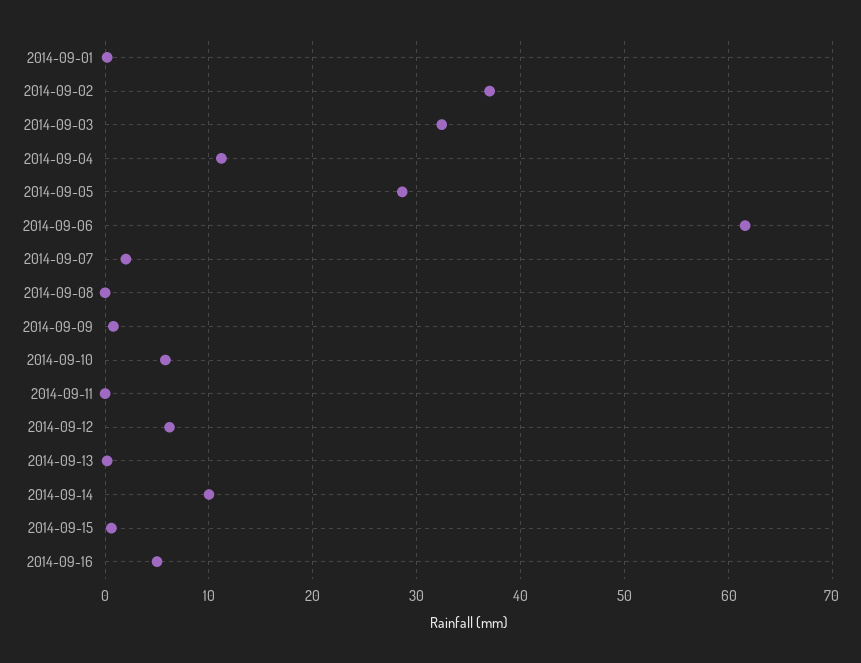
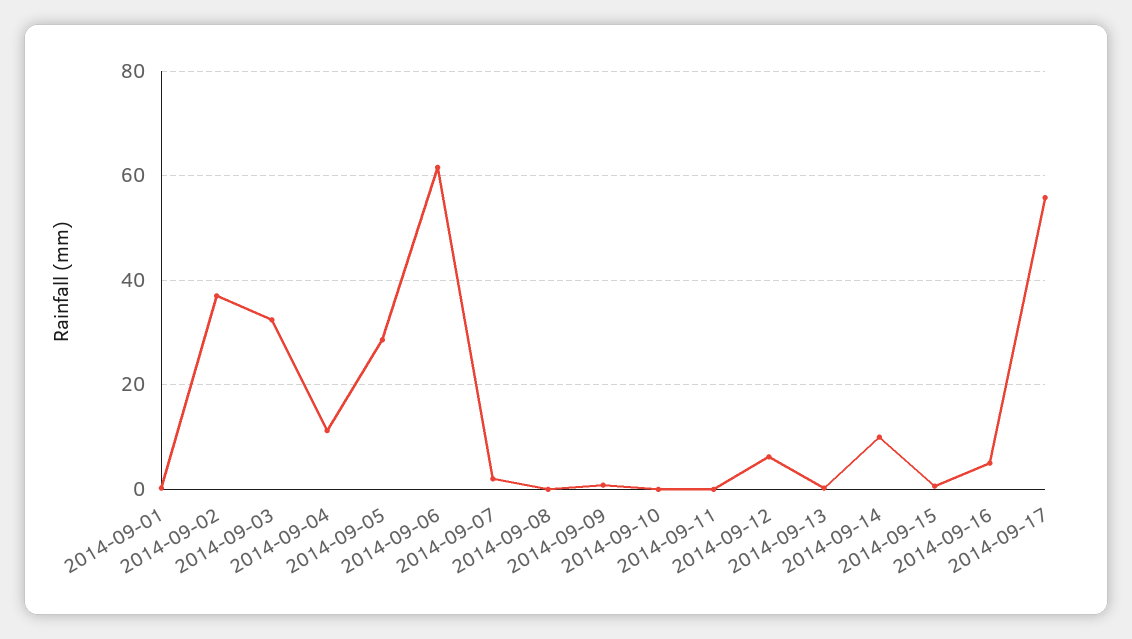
2014-09-10: 6 -> 0
2014-09-17: none -> 56

